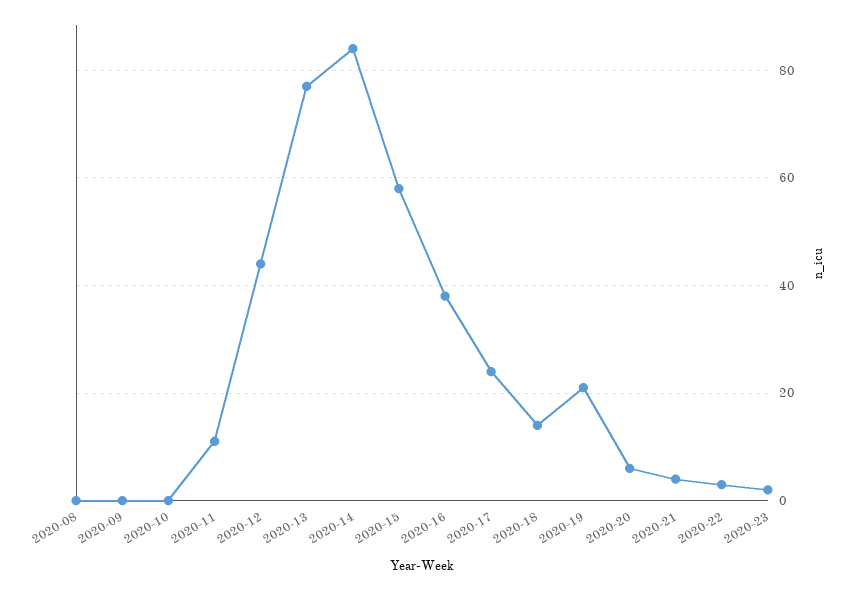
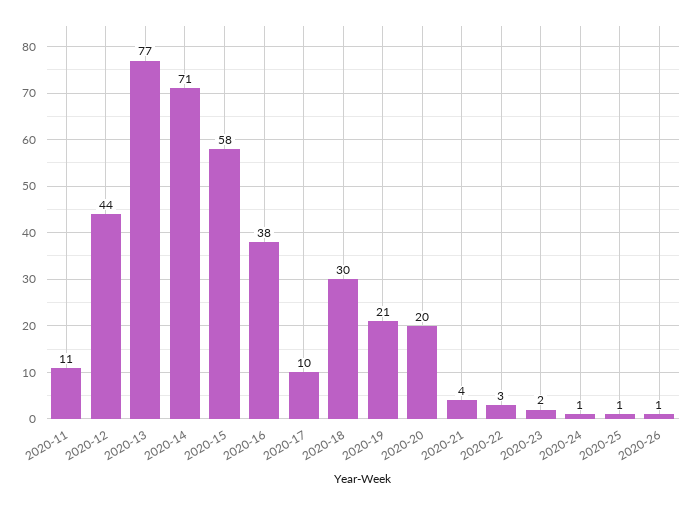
2020-08: 0 -> none
2020-09: 0 -> none
2020-10: 0 -> none
2020-14: 85 -> 71
2020-17: 25 -> 10
2020-18: 15 -> 30
2020-20: 5 -> 20
2020-24: none -> 1
2020-25: none -> 1
2020-26: none -> 1

